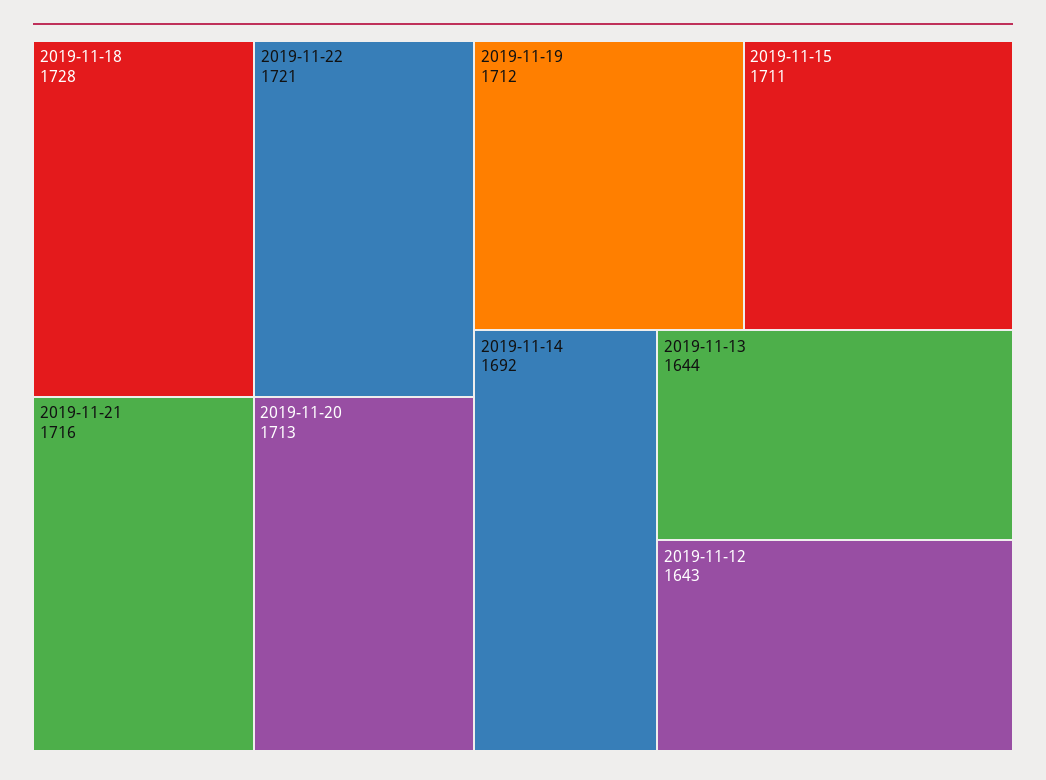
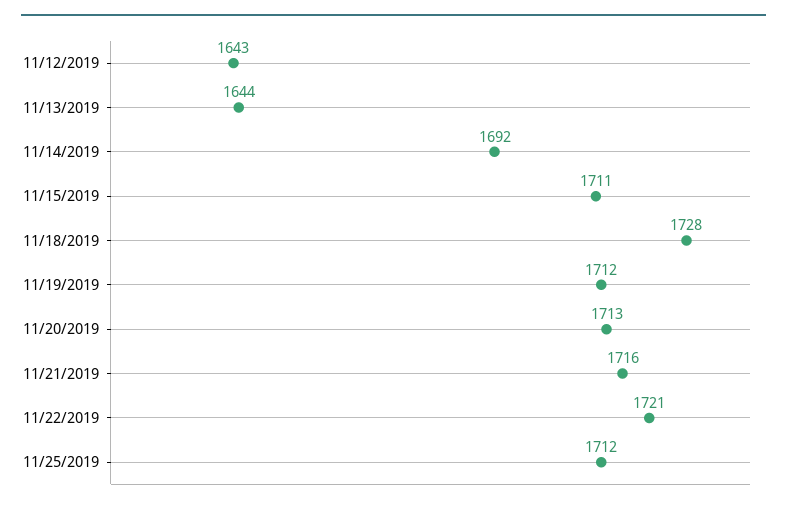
11/25/2019: none -> 1712

